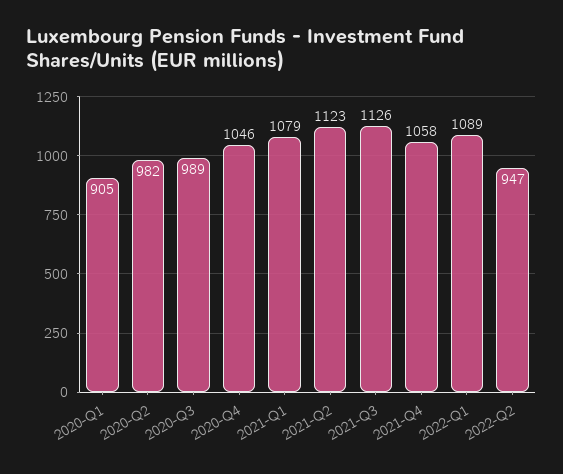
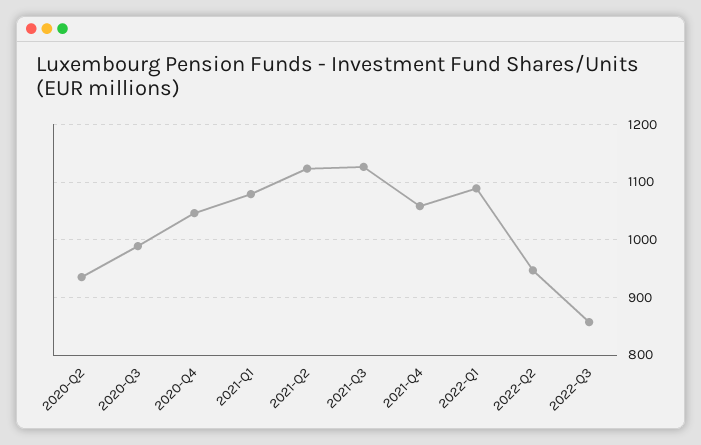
2020-Q1: 905 -> none
2020-Q2: 982 -> 940
2022-Q3: none -> 860

